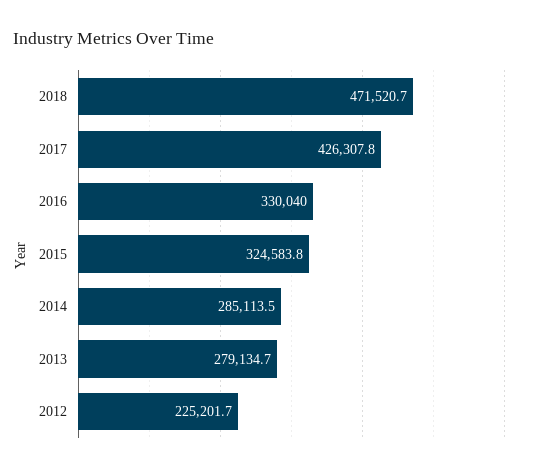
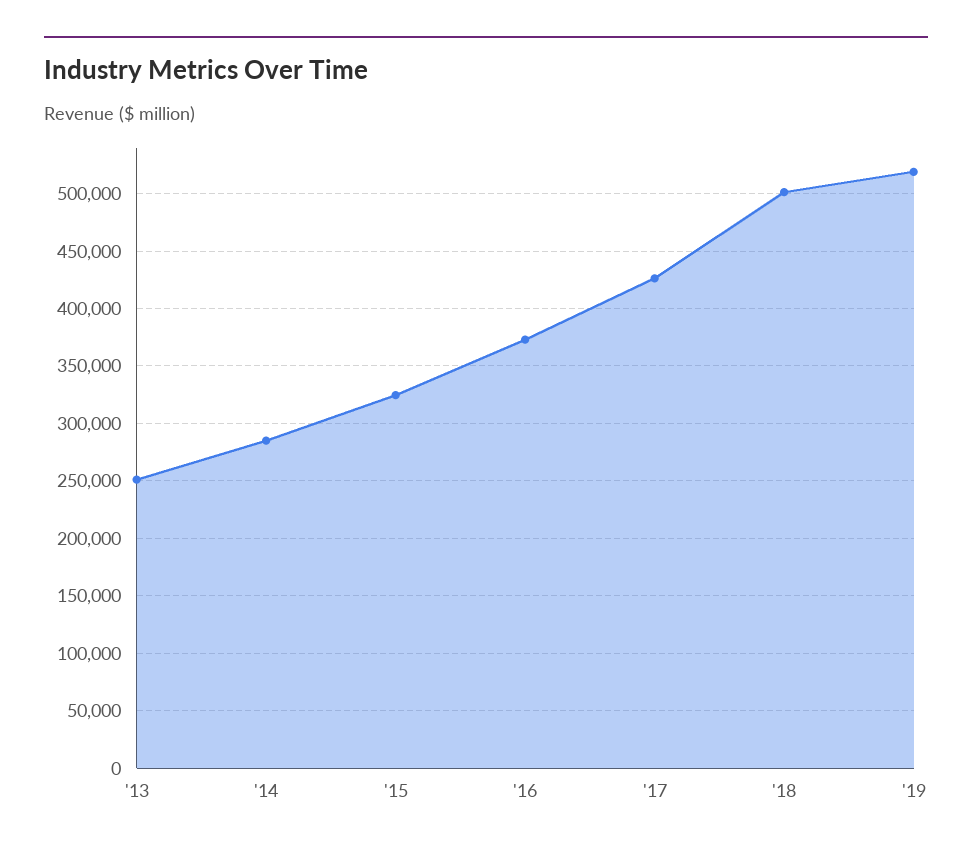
2018: 471520.7 -> 500000
2016: 330040 -> 370000
2013: 279134.7 -> 250000
2012: 225201.7 -> none
'19: none -> 520000

